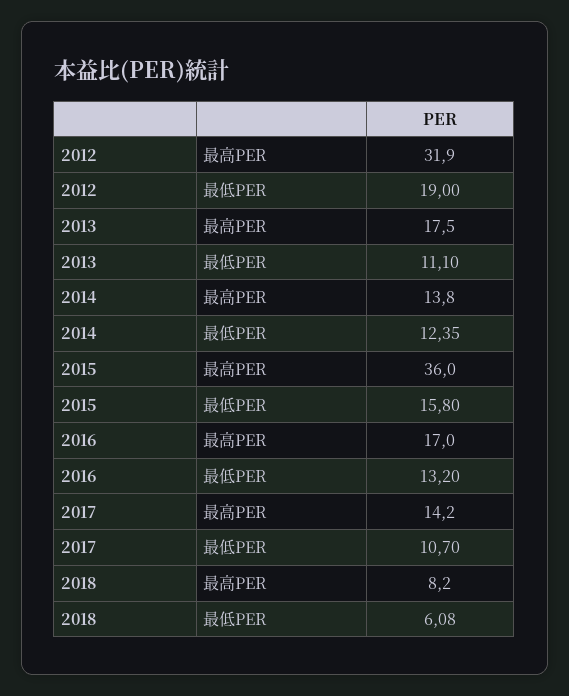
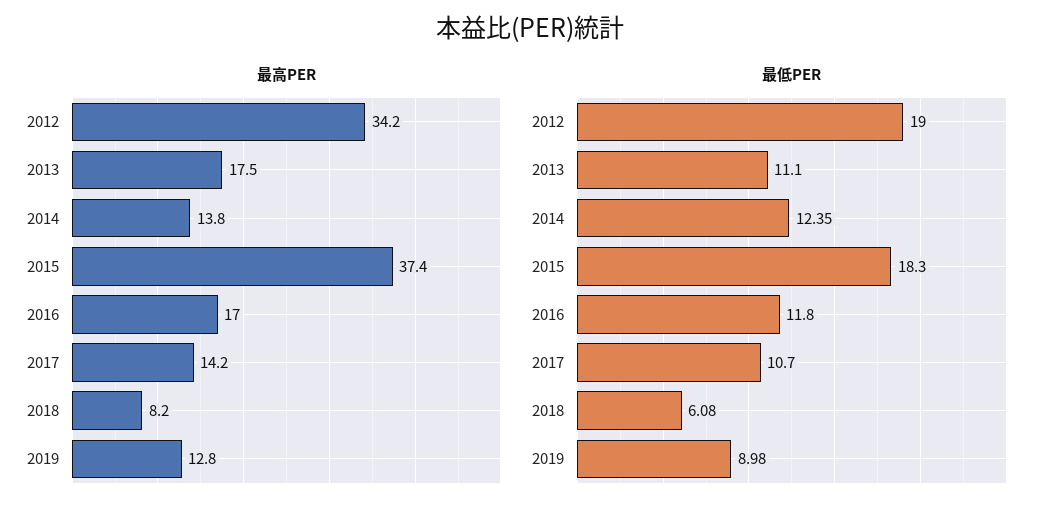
最高PER, 2012: 31.9 -> 34.2
最高PER, 2015: 36 -> 37.4
最低PER, 2015: 15.8 -> 18.3
最低PER, 2016: 13.2 -> 11.8
最高PER, 2019: none -> 12.8
最低PER, 2019: none -> 8.98

